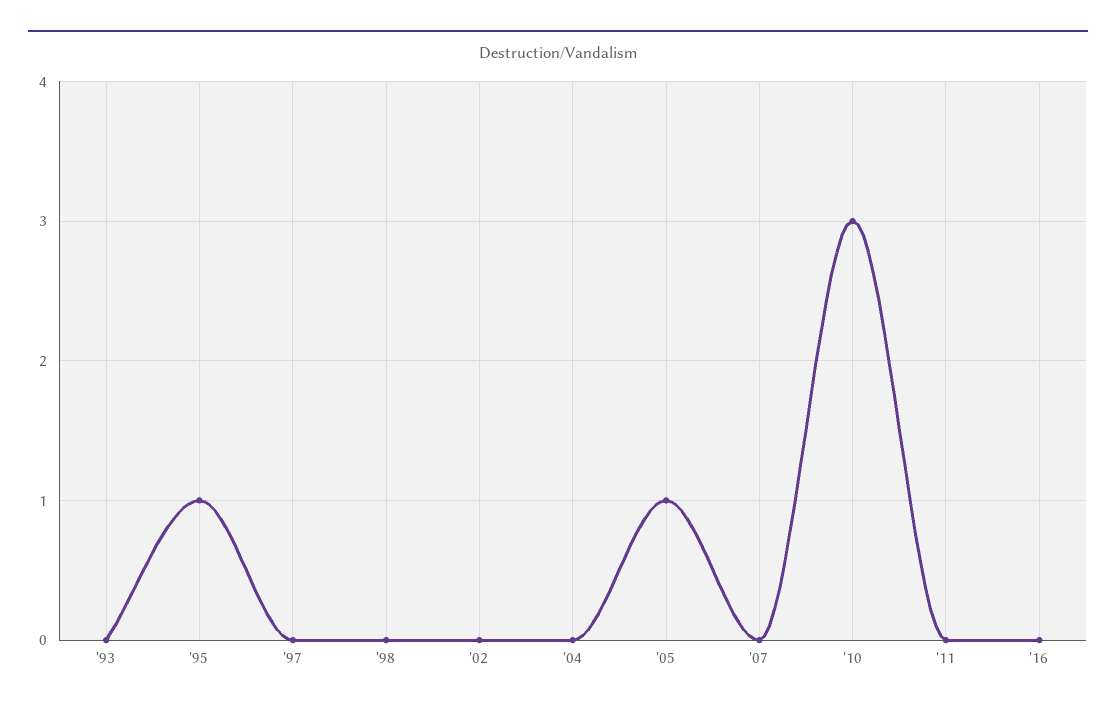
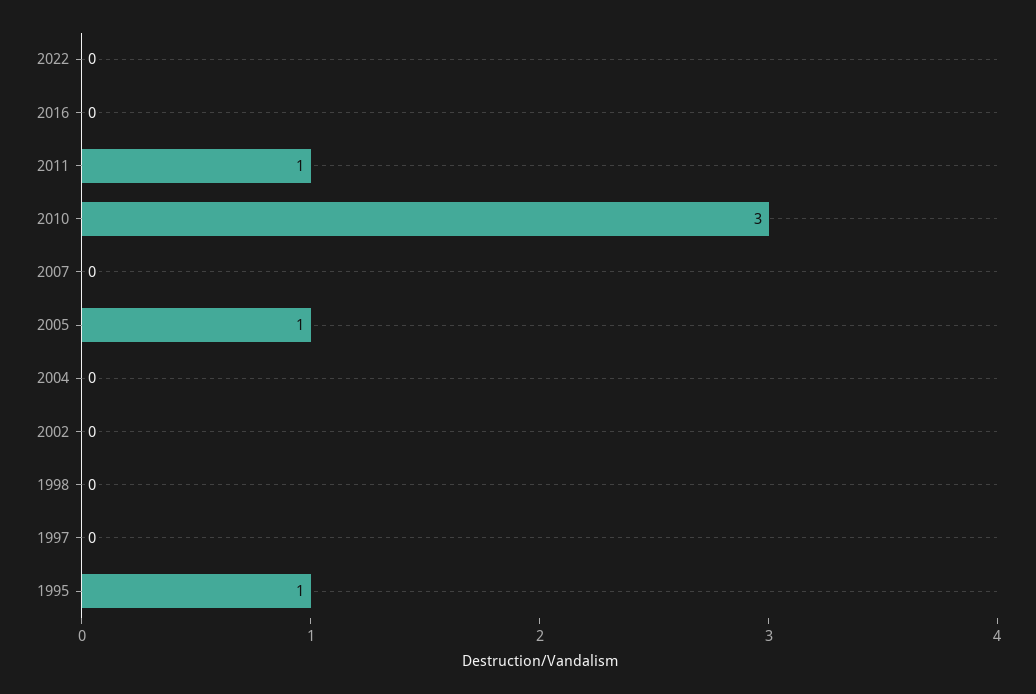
'93: 0 -> none
'11: 0 -> 1
2022: none -> 0

